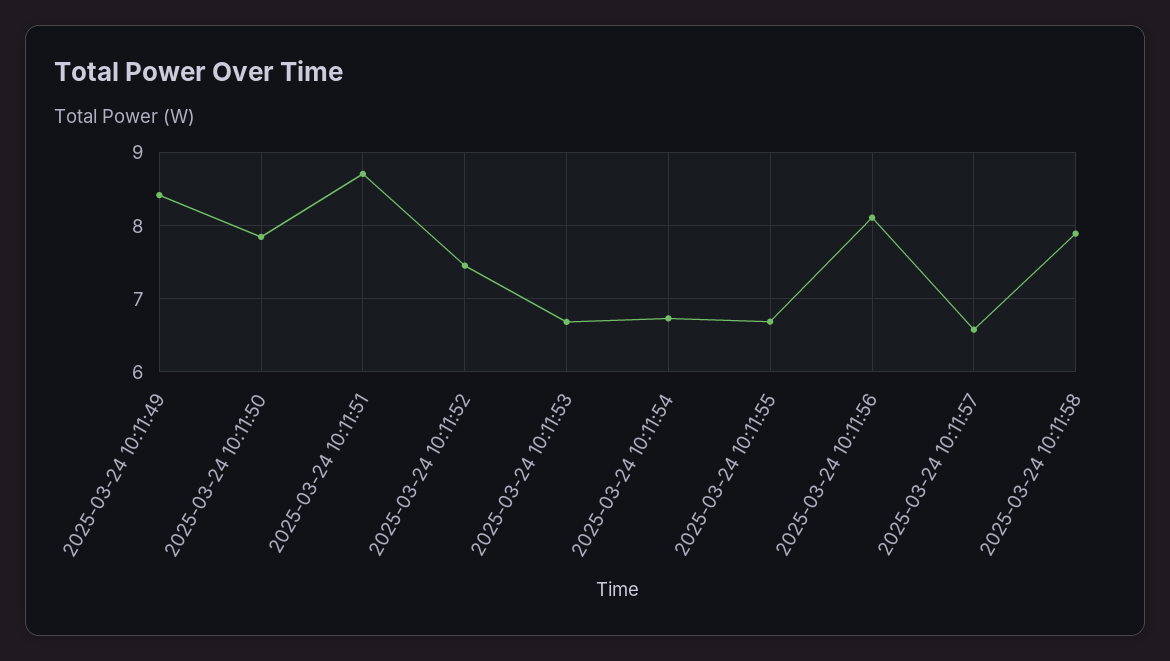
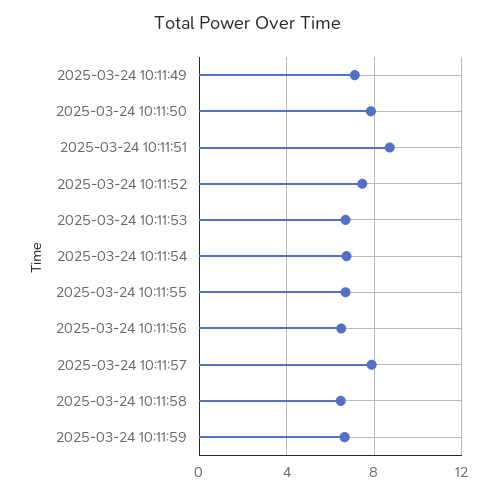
2025-03-24 10:11:49: 8.4 -> 7
2025-03-24 10:11:56: 8.1 -> 6.5
2025-03-24 10:11:57: 6.6 -> 8
2025-03-24 10:11:58: 7.9 -> 6.5
2025-03-24 10:11:59: none -> 6.5

